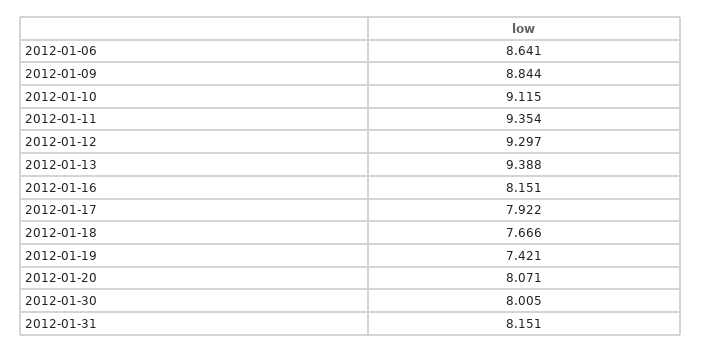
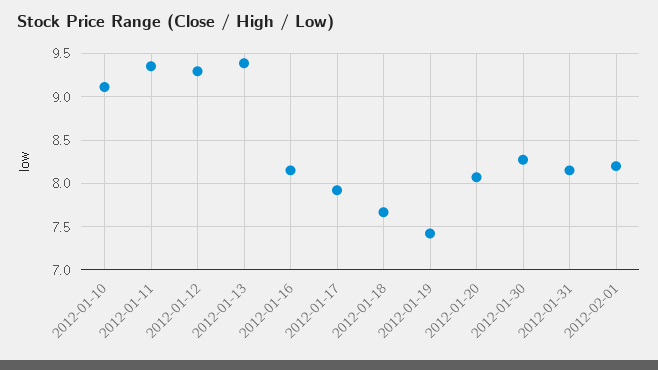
2012-01-06: 8.641 -> none
2012-01-09: 8.844 -> none
2012-01-30: 8.005 -> 8.3
2012-02-01: none -> 8.2

